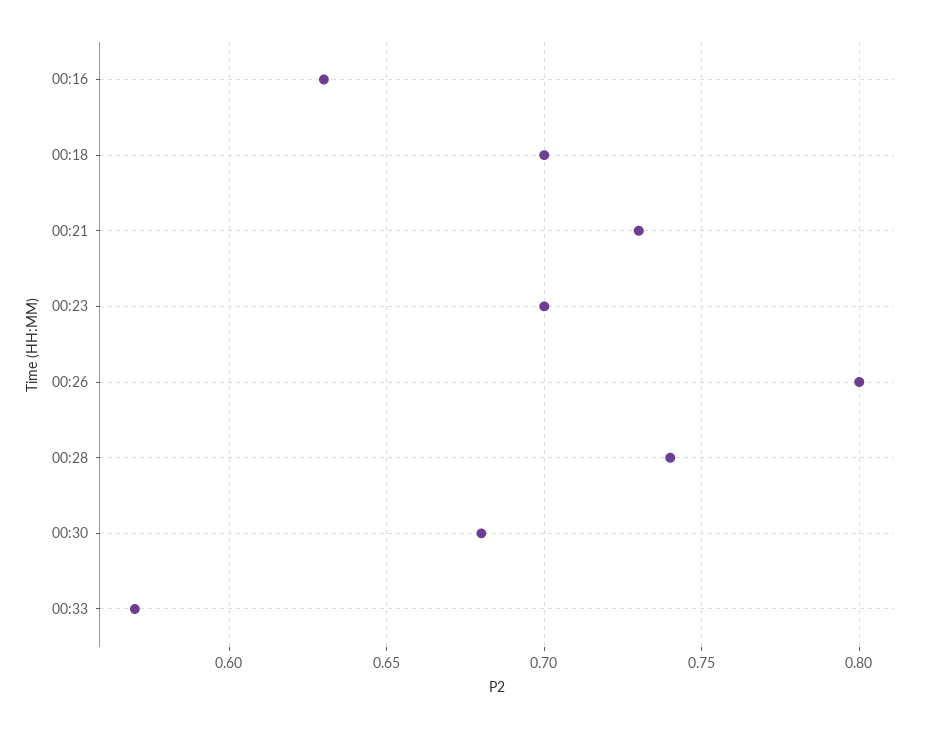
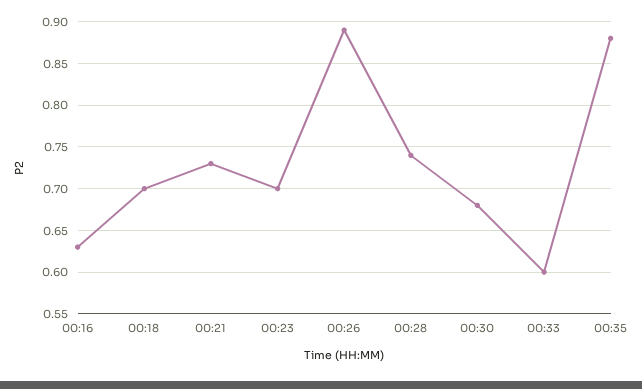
00:26: 0.8 -> 0.89
00:33: 0.57 -> 0.6
00:35: none -> 0.88

